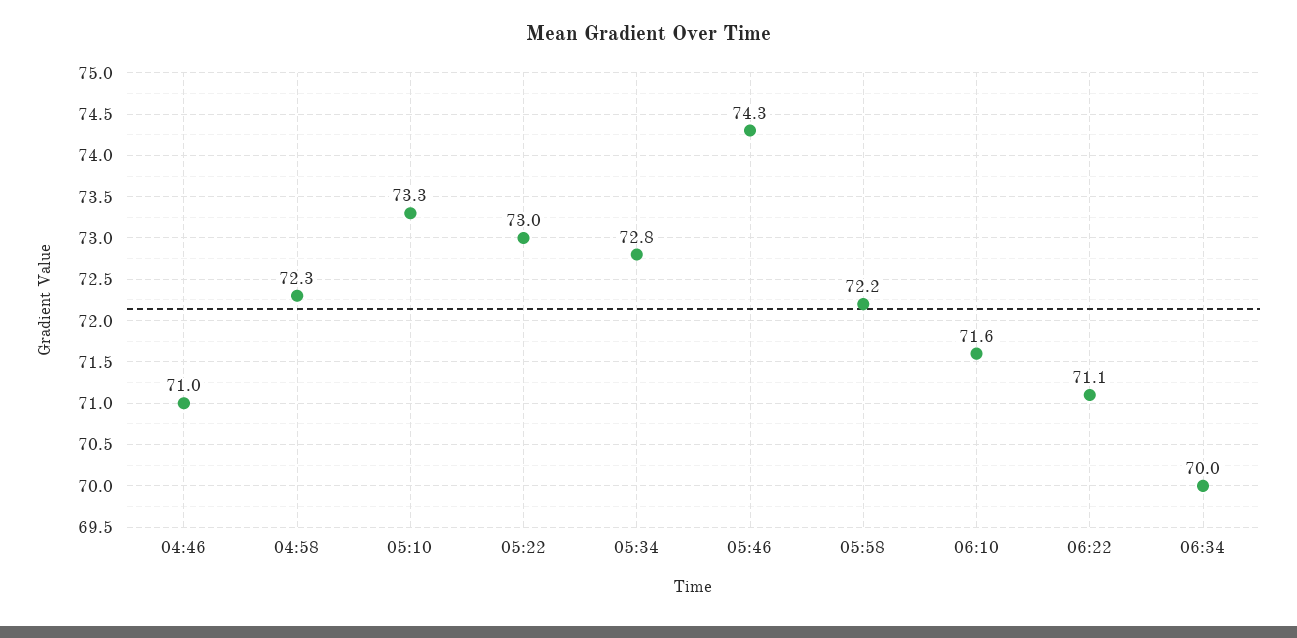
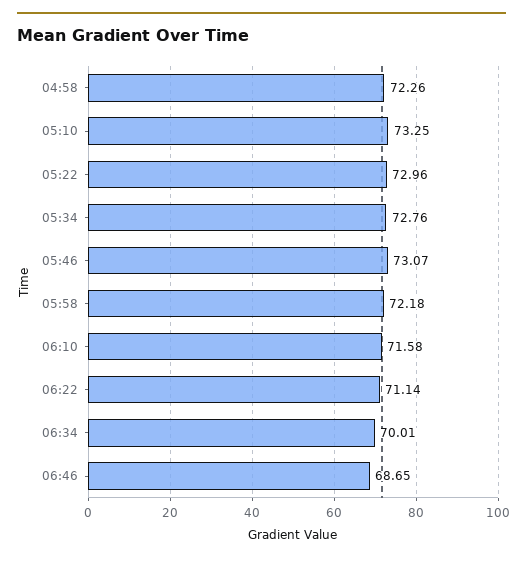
04:46: 71 -> none
05:46: 74.3 -> 73.07
06:46: none -> 68.65

